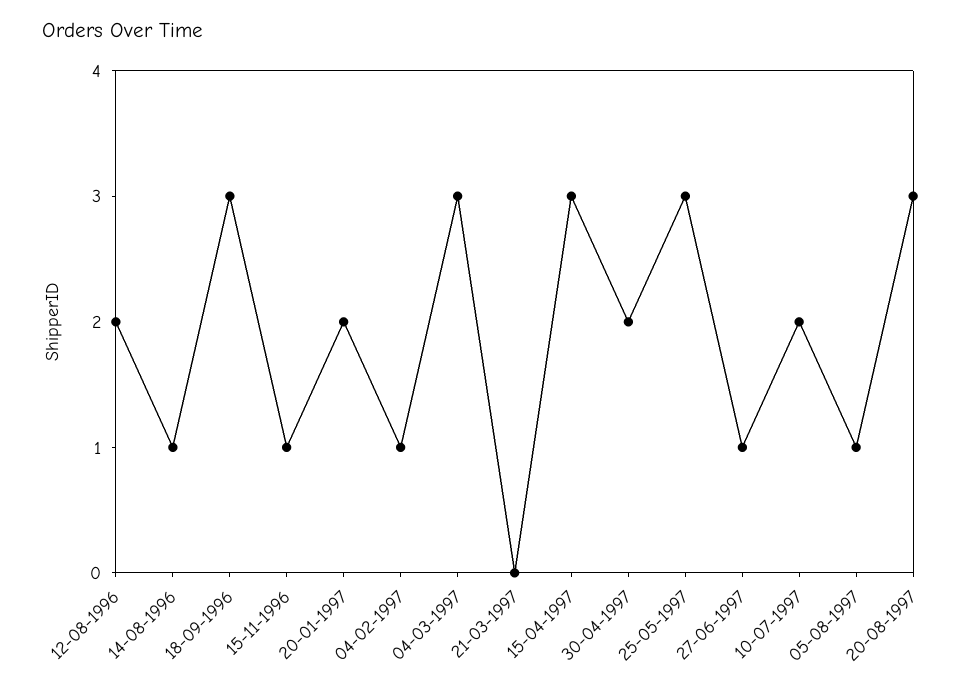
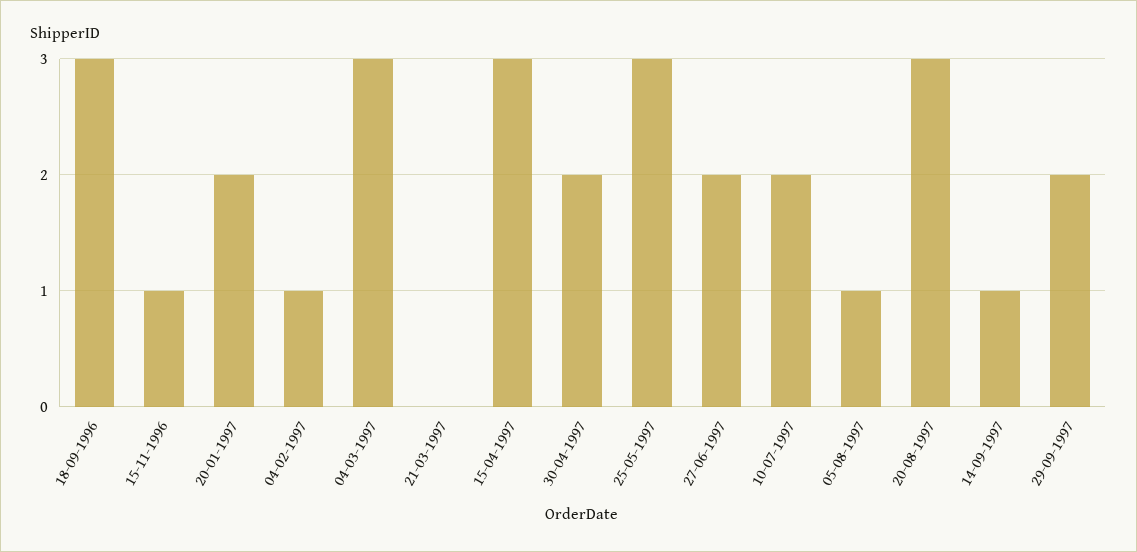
12-08-1996: 2 -> none
14-08-1996: 1 -> none
27-06-1997: 1 -> 2
14-09-1997: none -> 1
29-09-1997: none -> 2

